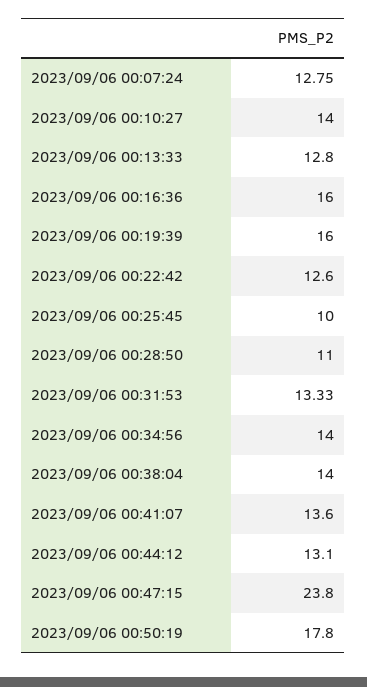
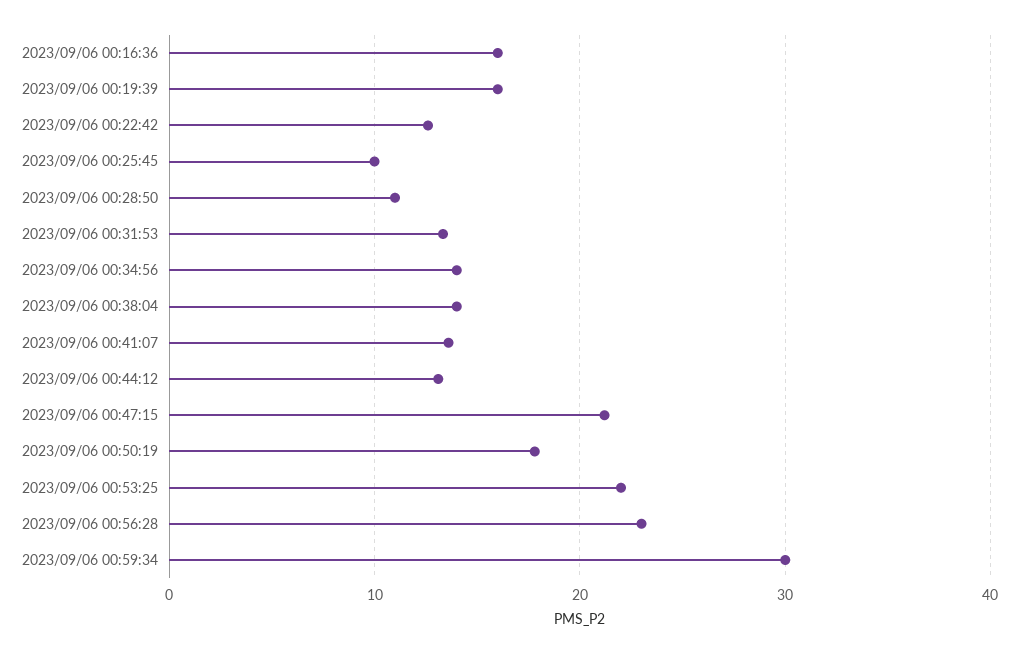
2023/09/06 00:07:24: 12.75 -> none
2023/09/06 00:10:27: 14 -> none
2023/09/06 00:13:33: 12.8 -> none
2023/09/06 00:47:15: 23.8 -> 21
2023/09/06 00:53:25: none -> 22
2023/09/06 00:56:28: none -> 23
2023/09/06 00:59:34: none -> 30

